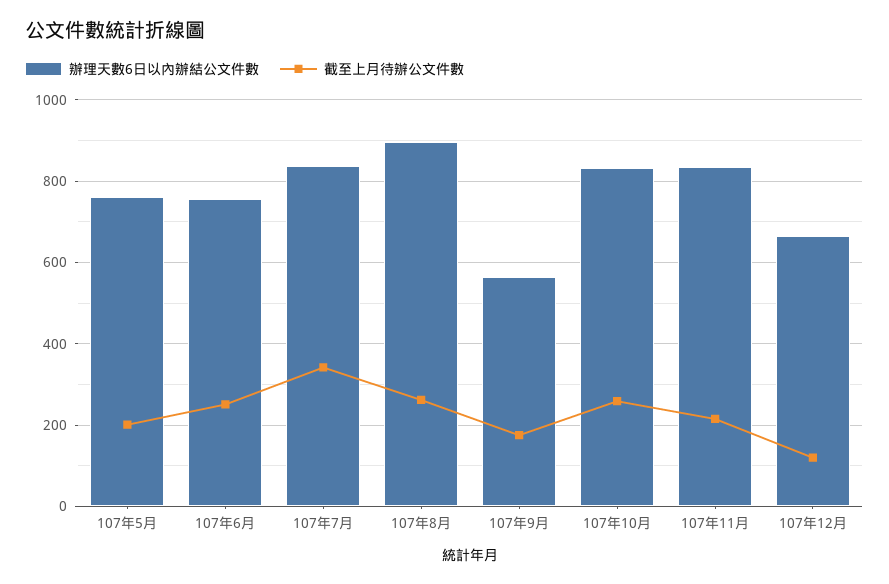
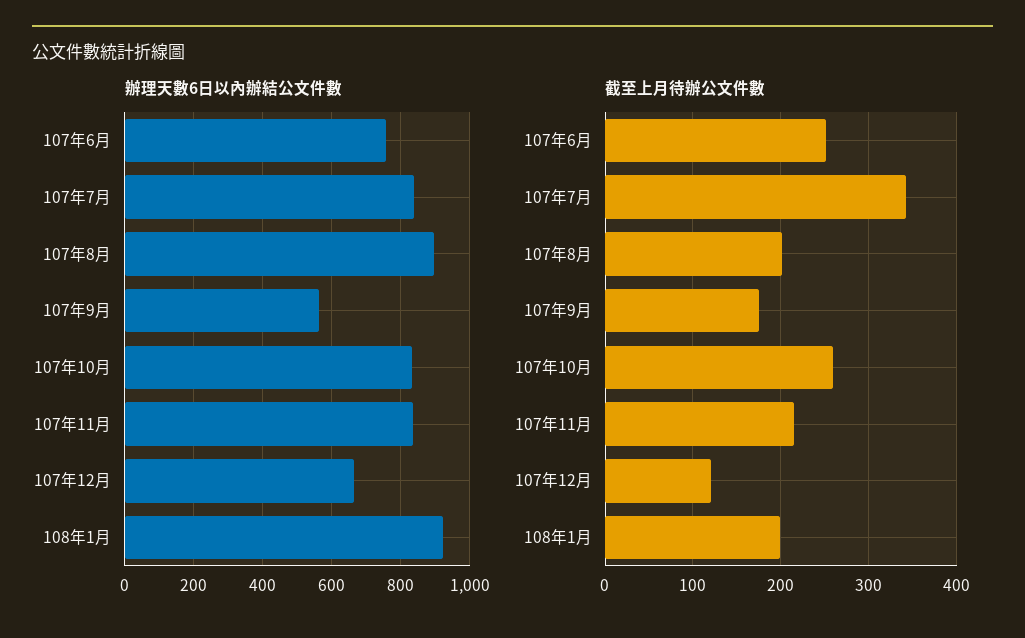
辦理天數6日以內辦結公文件數, 107年5月: 760 -> none
截至上月待辦公文件數, 107年5月: 200 -> none
截至上月待辦公文件數, 107年8月: 260 -> 200
辦理天數6日以內辦結公文件數, 108年1月: none -> 920
截至上月待辦公文件數, 108年1月: none -> 200

